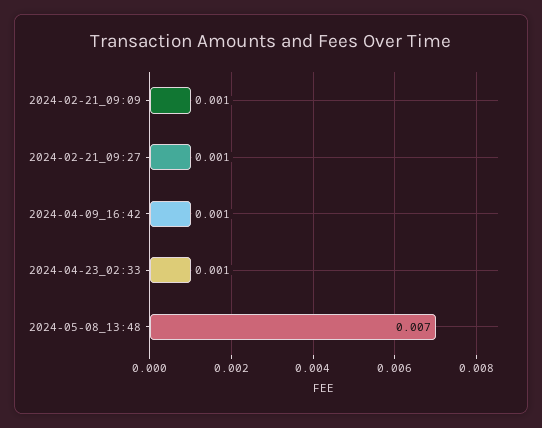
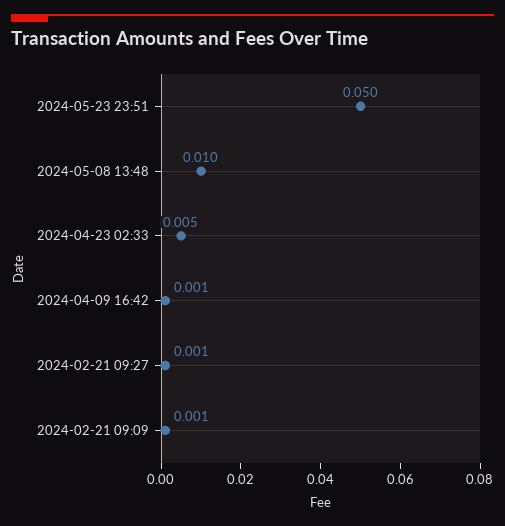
2024-04-23_02:33: 0.001 -> 0.005
2024-05-08_13:48: 0.007 -> 0.01
2024-05-23 23:51: none -> 0.05

